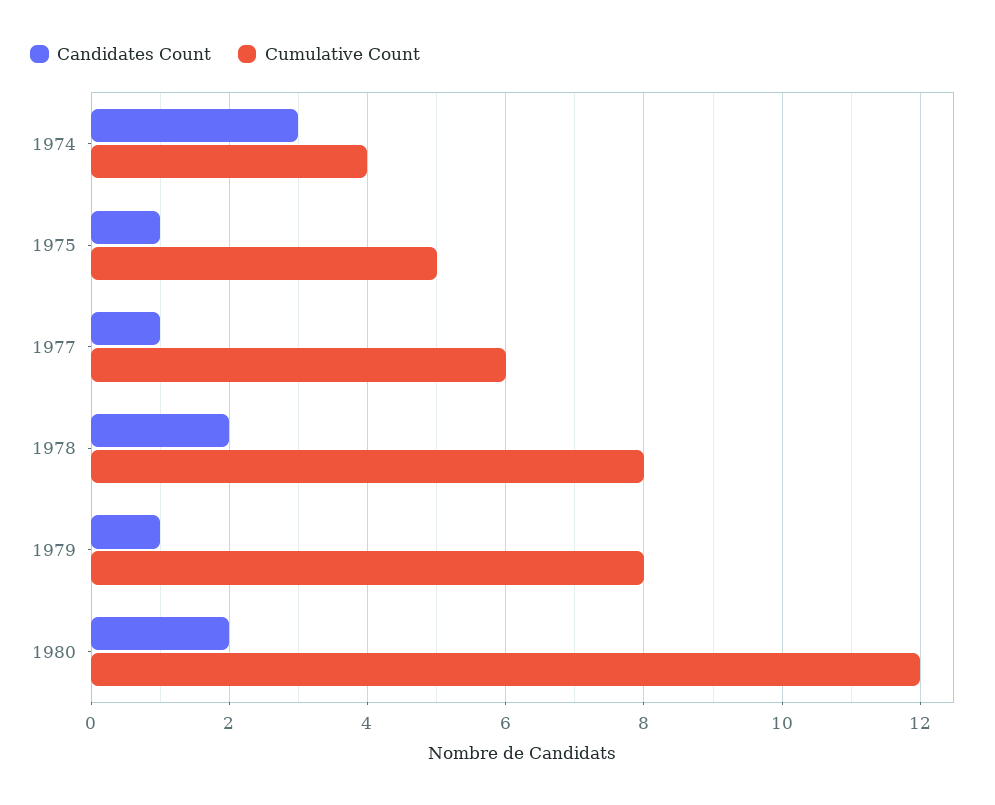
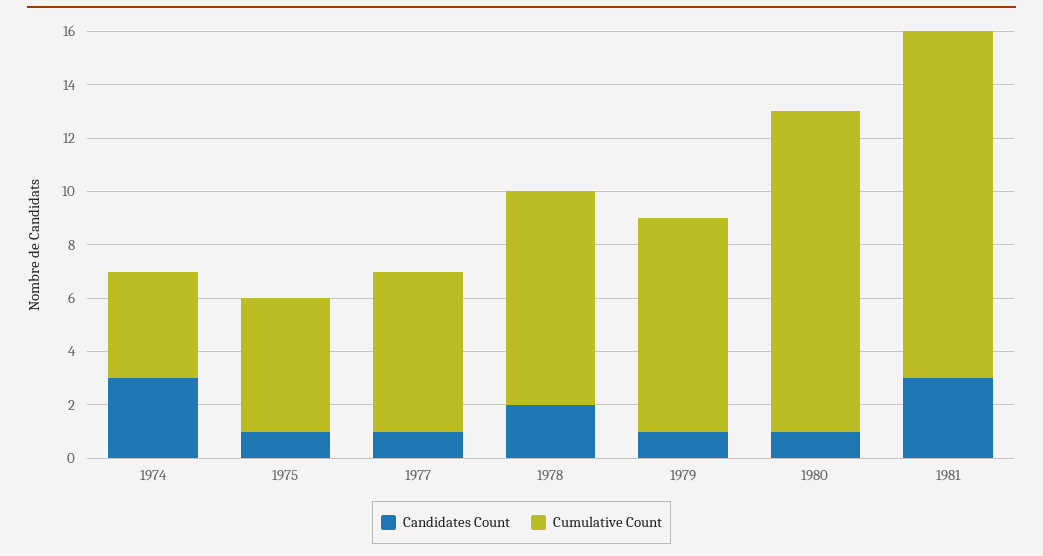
Candidates Count, 1980: 2 -> 1
Candidates Count, 1981: none -> 3
Cumulative Count, 1981: none -> 13

